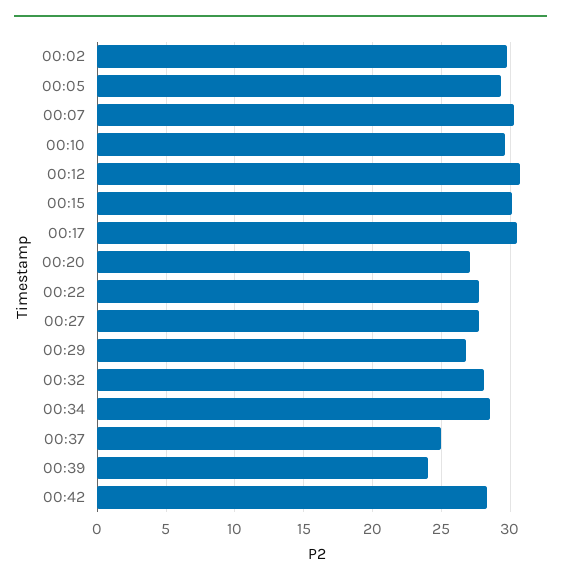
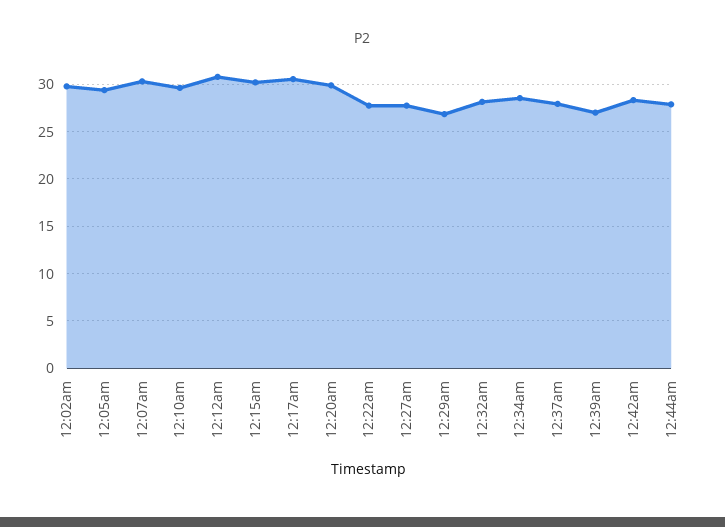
00:20: 27 -> 30
00:37: 25 -> 28
00:39: 24 -> 27
12:44am: none -> 28

